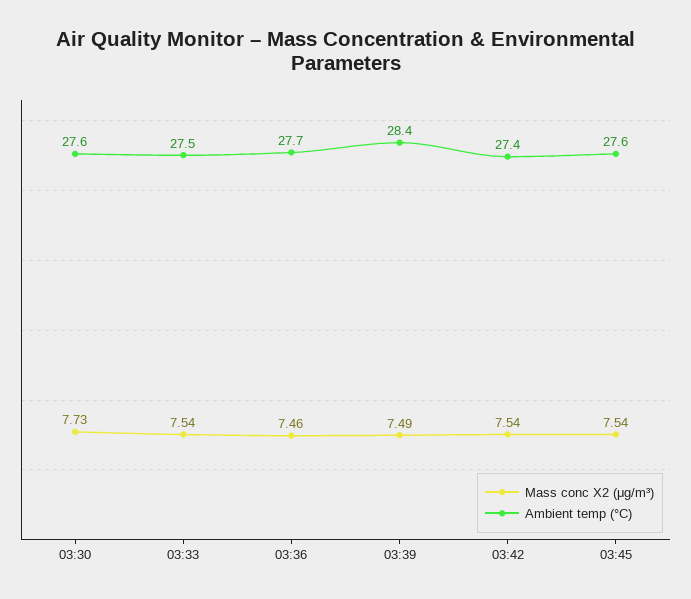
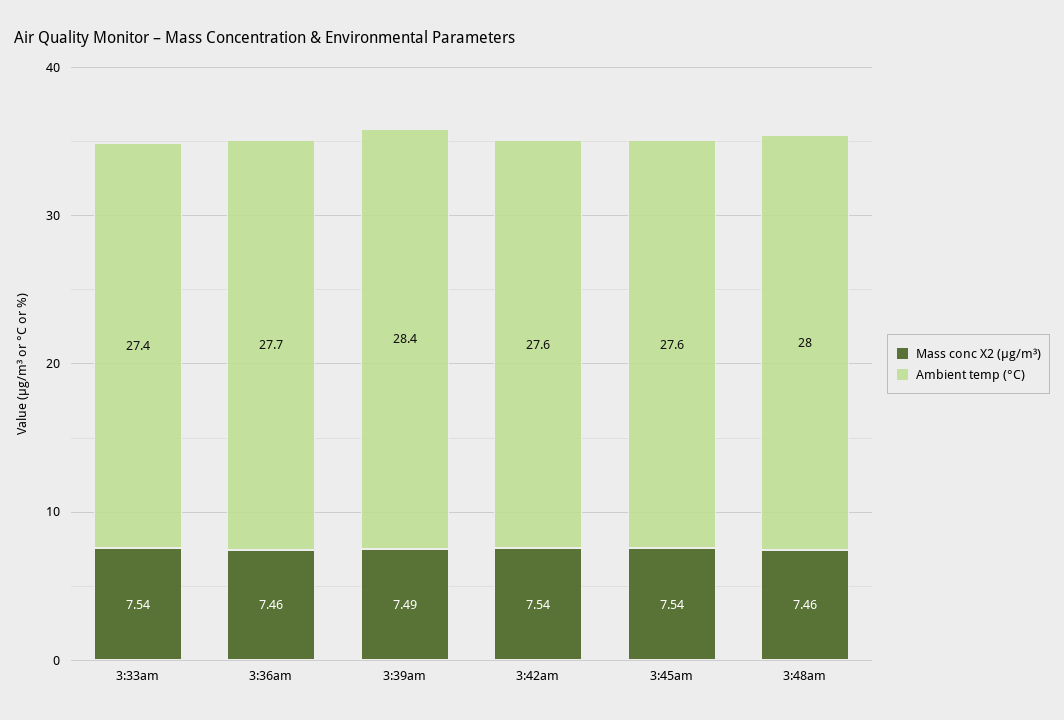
Mass conc X2 (μg/m³), 03:30: 7.73 -> none
Ambient temp (°C), 03:30: 27.6 -> none
Ambient temp (°C), 03:33: 27.5 -> 27.4
Ambient temp (°C), 03:42: 27.4 -> 27.6
Mass conc X2 (μg/m³), 3:48am: none -> 7.46
Ambient temp (°C), 3:48am: none -> 28

